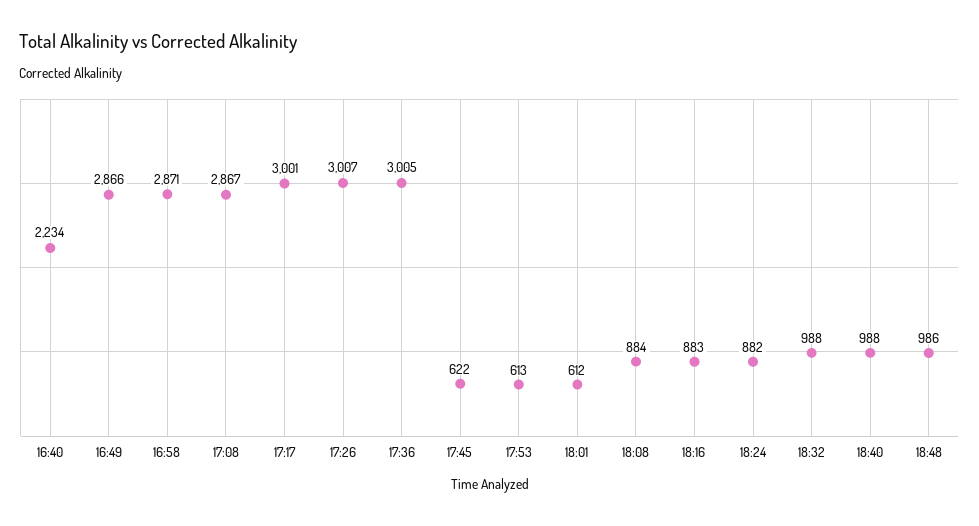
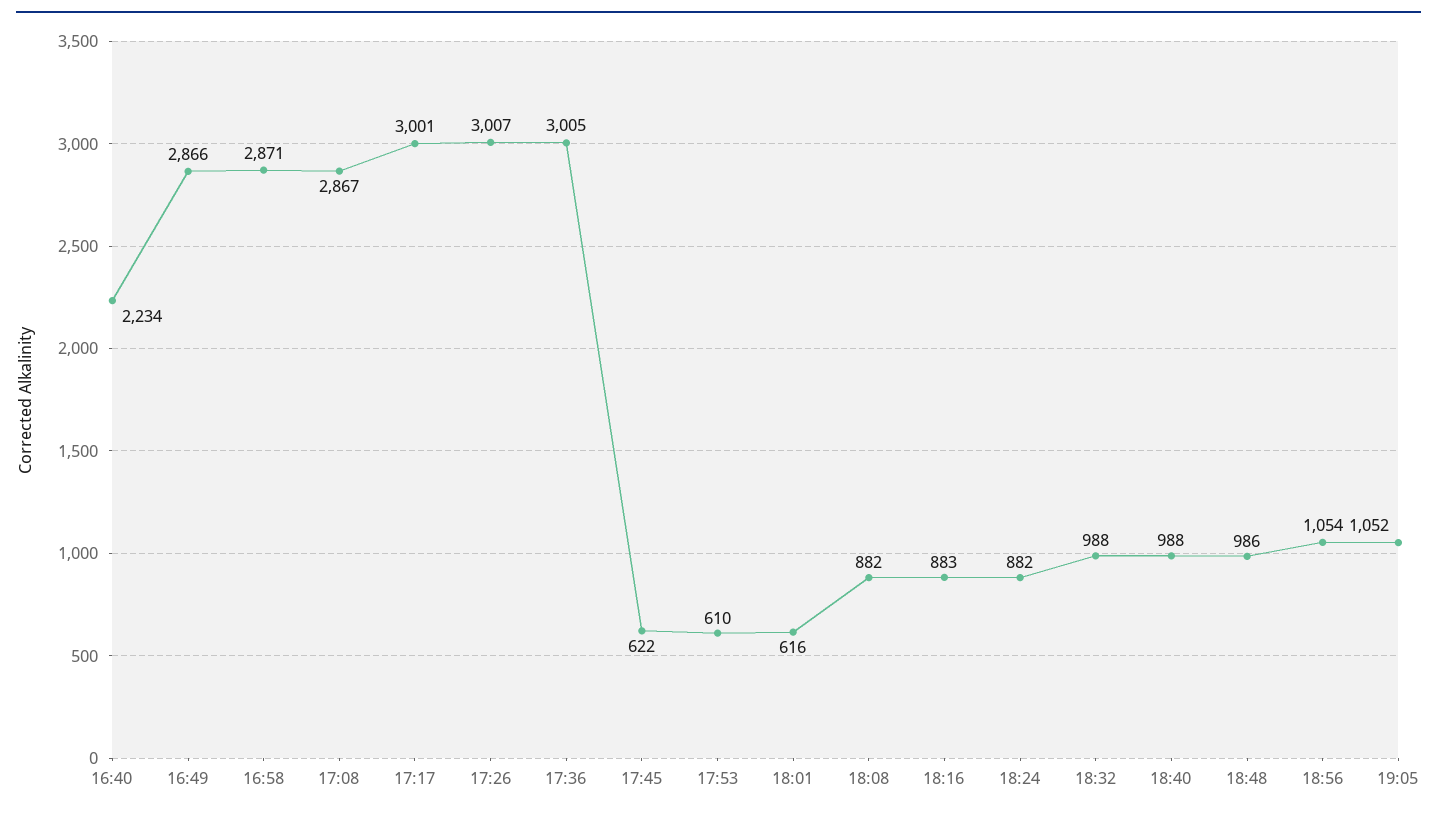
17:53: 613 -> 610
18:01: 612 -> 616
18:08: 884 -> 882
18:56: none -> 1054
19:05: none -> 1052

